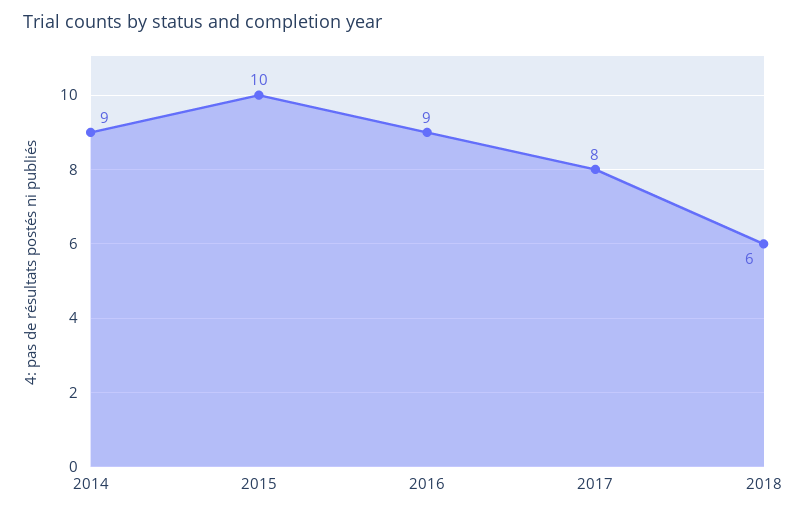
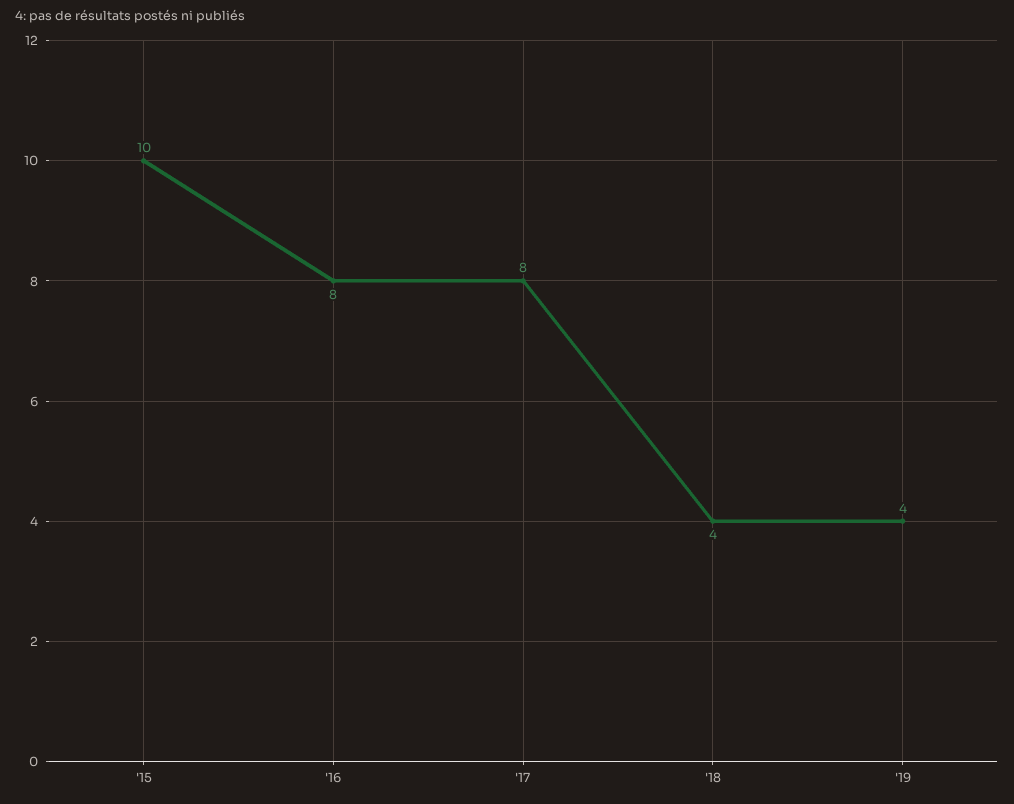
2014: 9 -> none
2016: 9 -> 8
2018: 6 -> 4
'19: none -> 4

